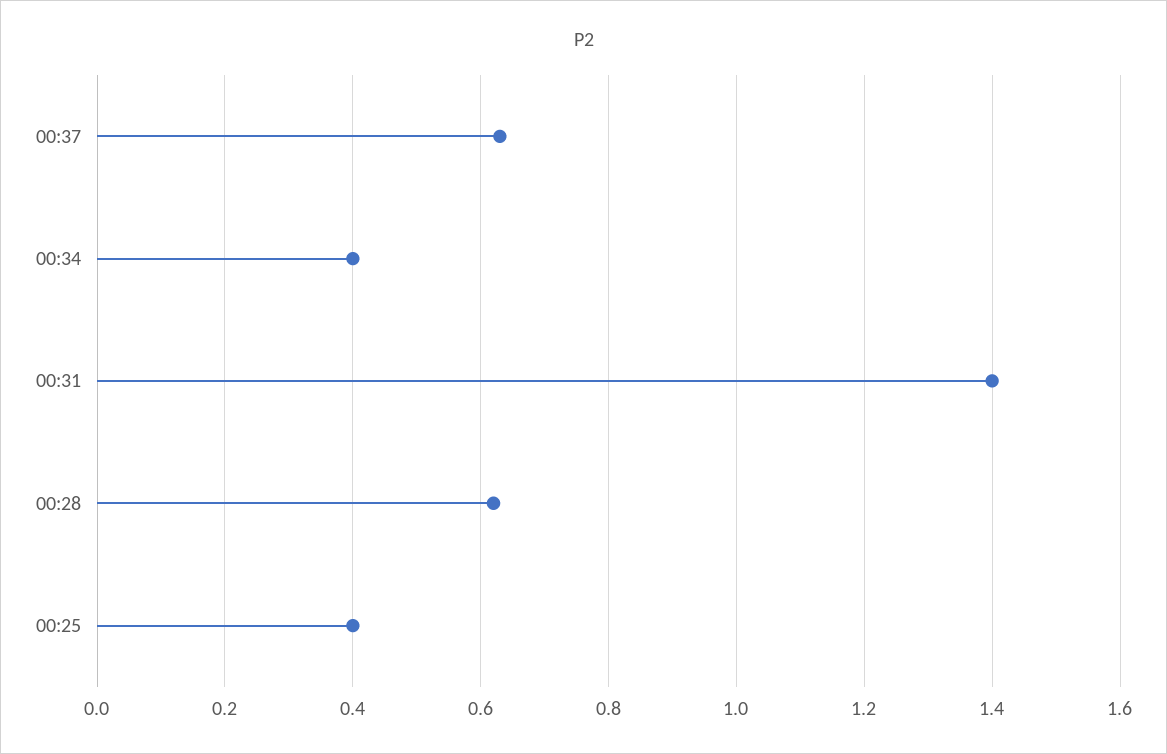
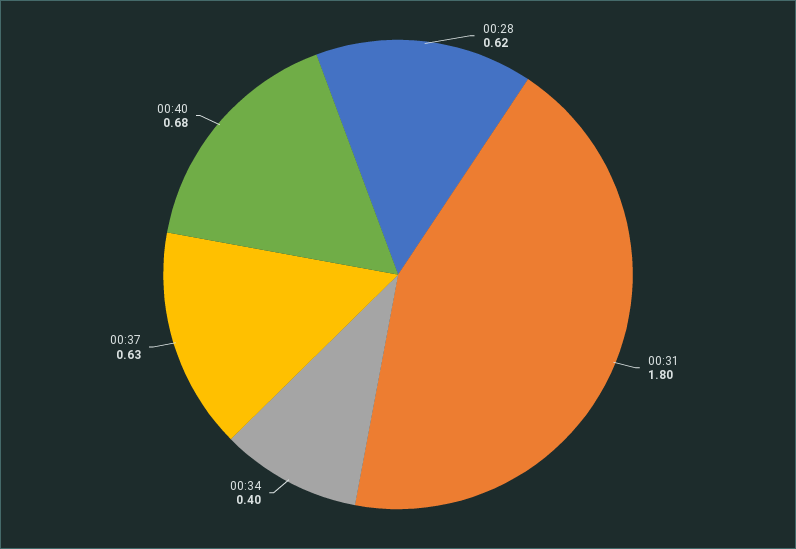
00:31: 1.4 -> 1.8
00:25: 0.4 -> none
00:40: none -> 0.68

